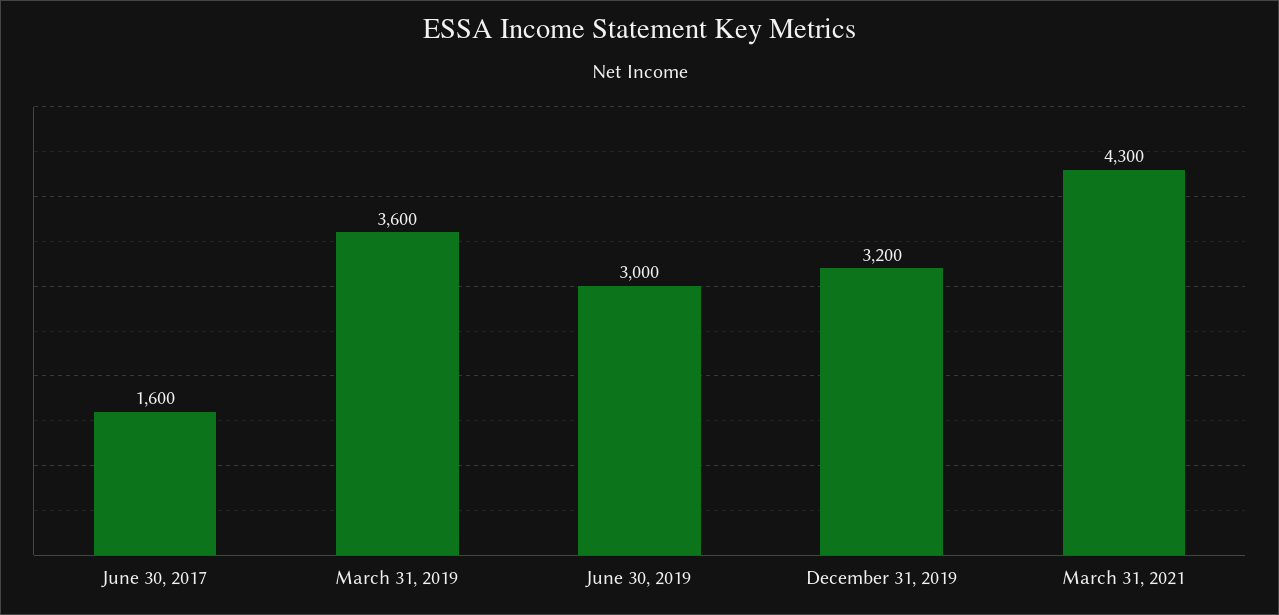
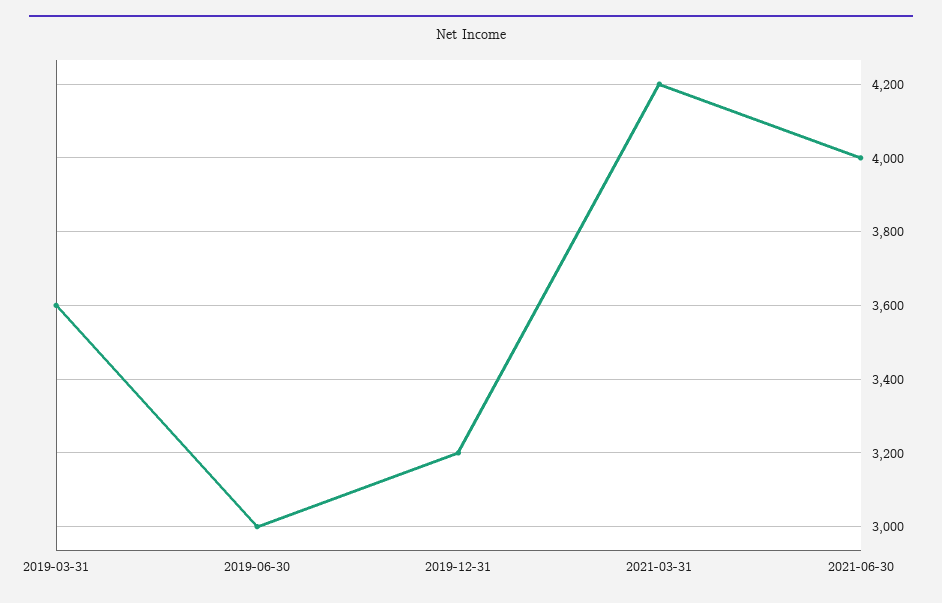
June 30, 2017: 1600 -> none
March 31, 2021: 4300 -> 4200
2021-06-30: none -> 4000

